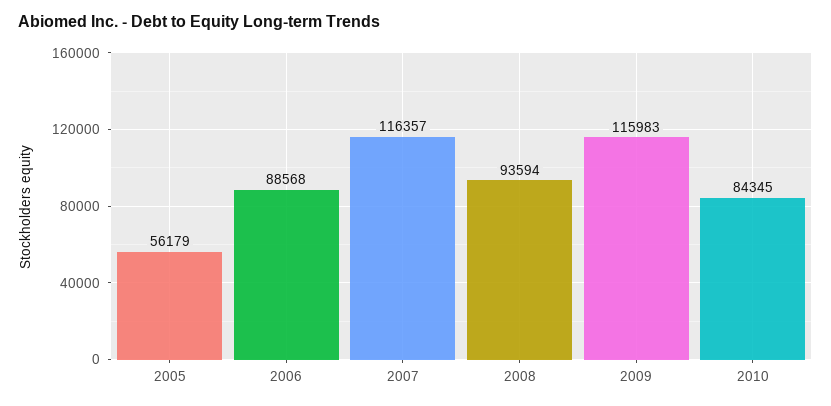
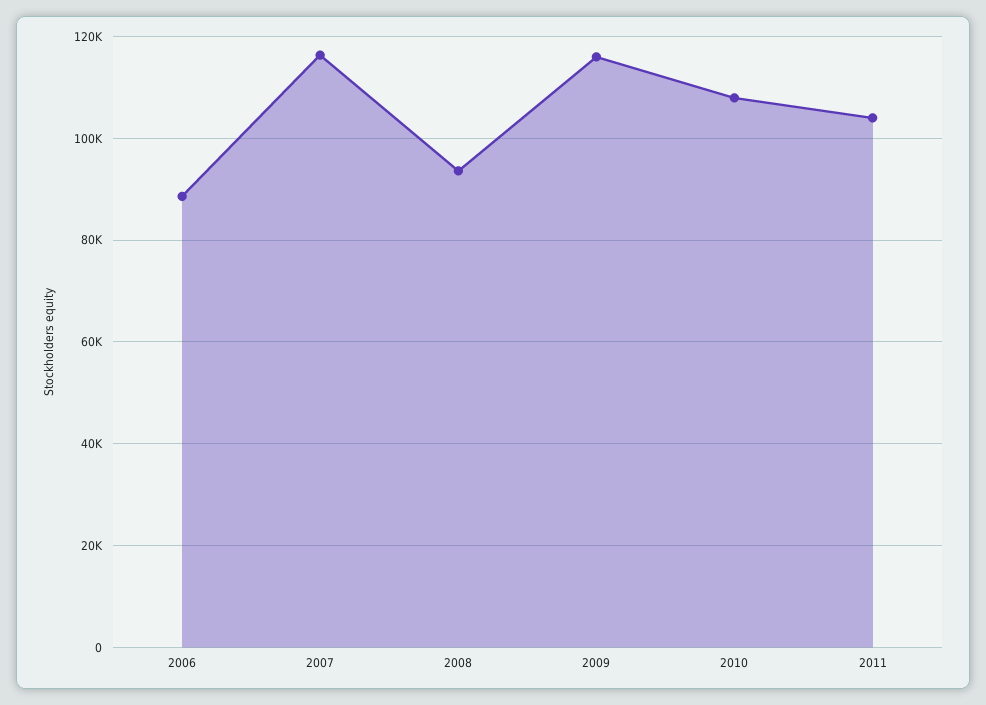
2005: 56179 -> none
2010: 84345 -> 108000
2011: none -> 104000

